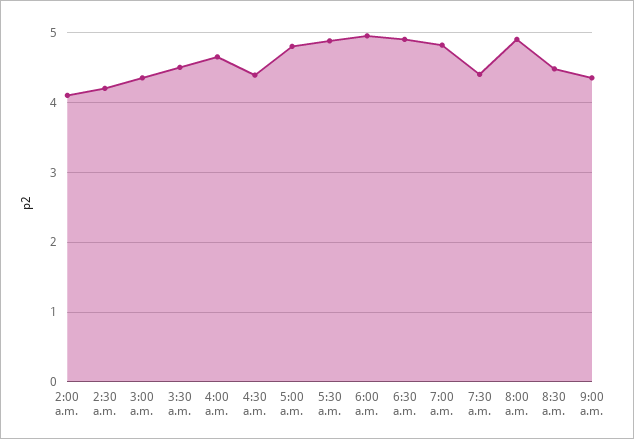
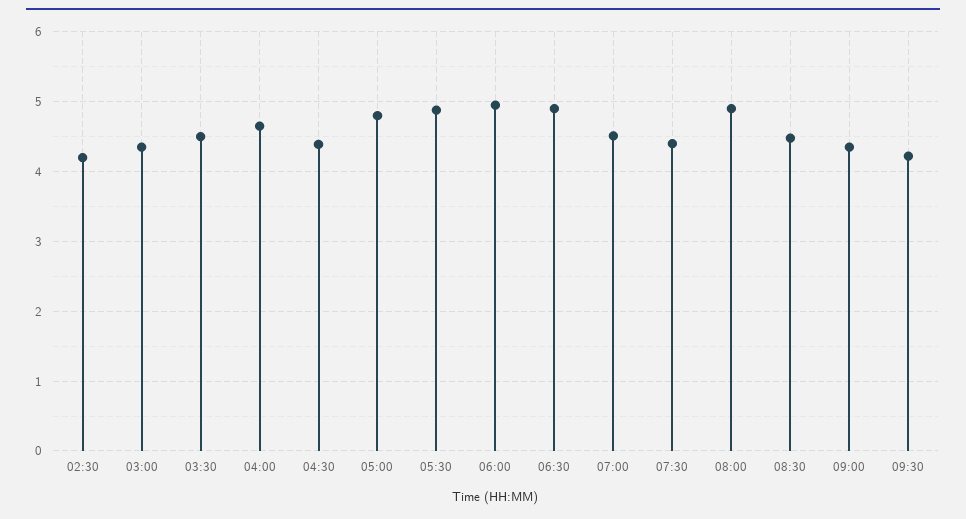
2:00 a.m.: 4.1 -> none
7:00 a.m.: 4.8 -> 4.5
09:30: none -> 4.2

